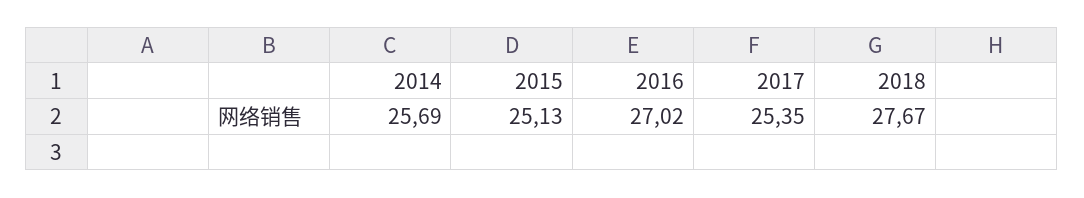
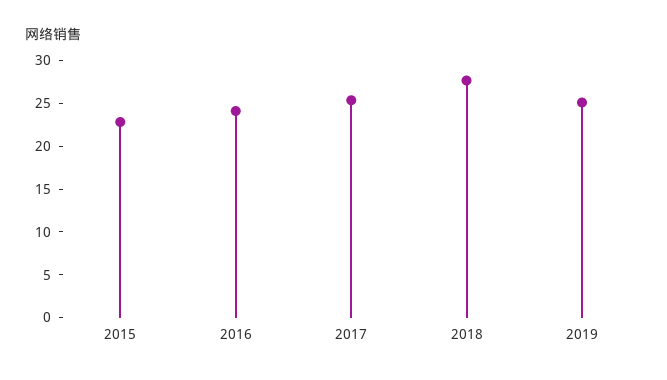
2014: 25.69 -> none
2015: 25.13 -> 23
2016: 27.02 -> 24
2019: none -> 25

